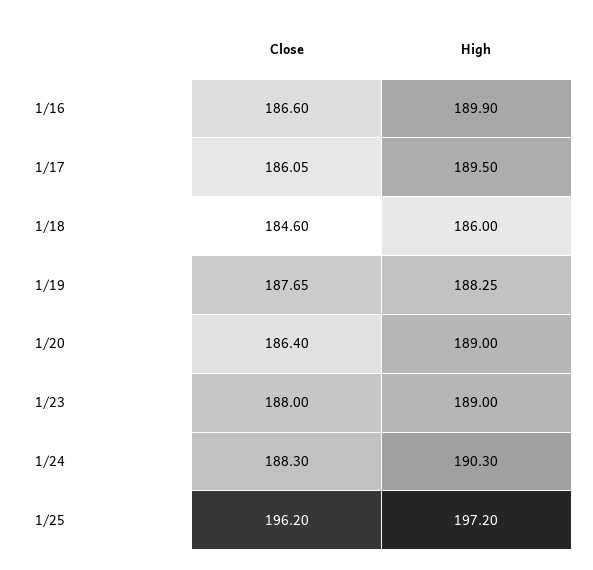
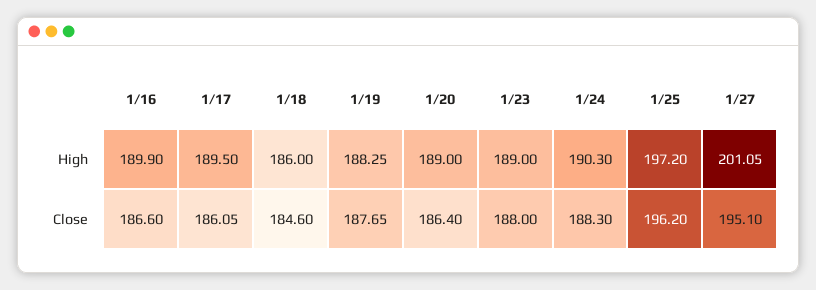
High, 1/27: none -> 201.05
Close, 1/27: none -> 195.1

